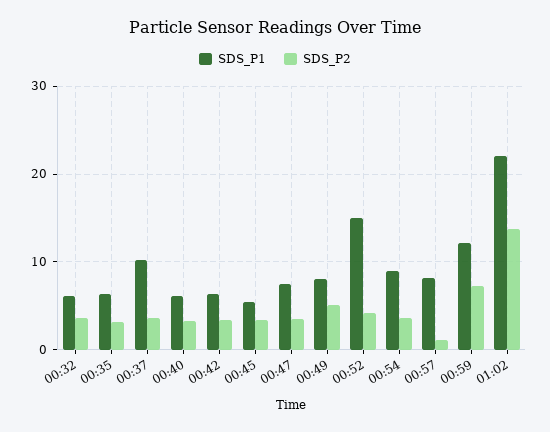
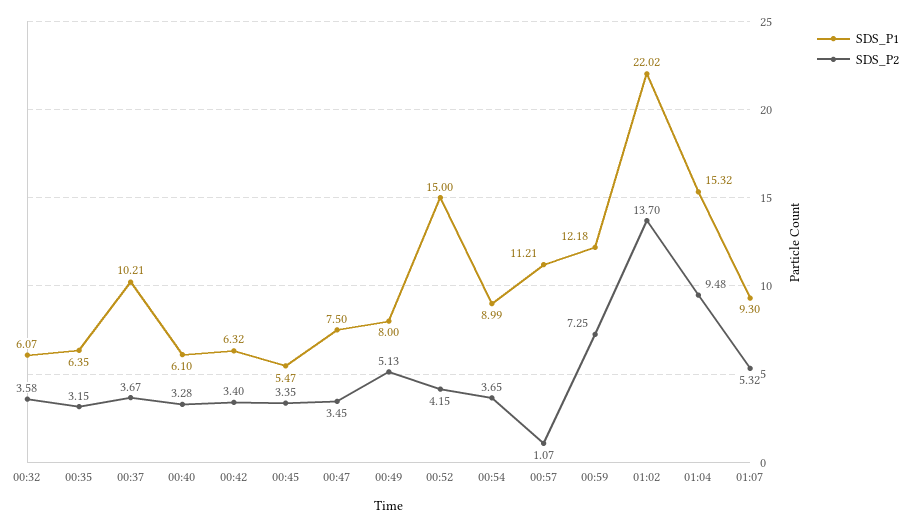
SDS_P1, 00:57: 8 -> 11.21
SDS_P1, 01:04: none -> 15.32
SDS_P2, 01:04: none -> 9.48
SDS_P1, 01:07: none -> 9.3
SDS_P2, 01:07: none -> 5.32

